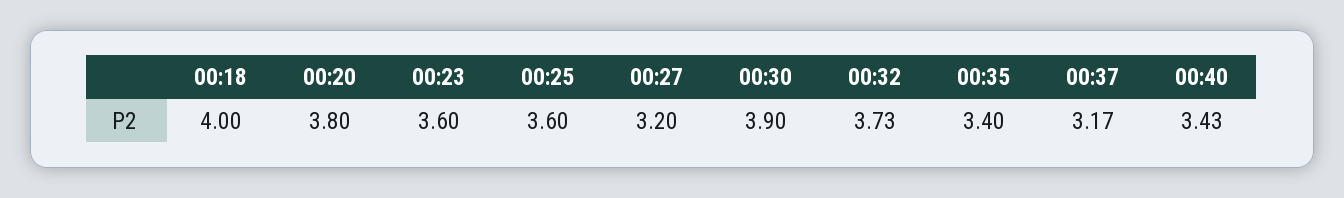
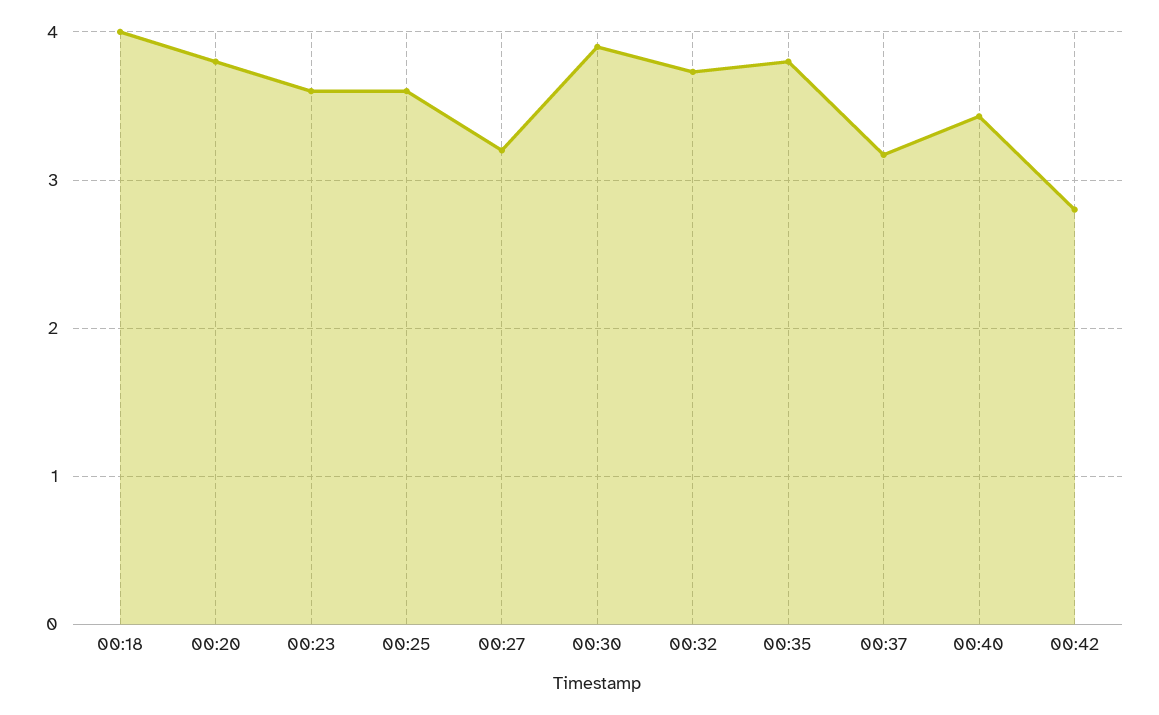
00:35: 3.4 -> 3.8
00:42: none -> 2.8

